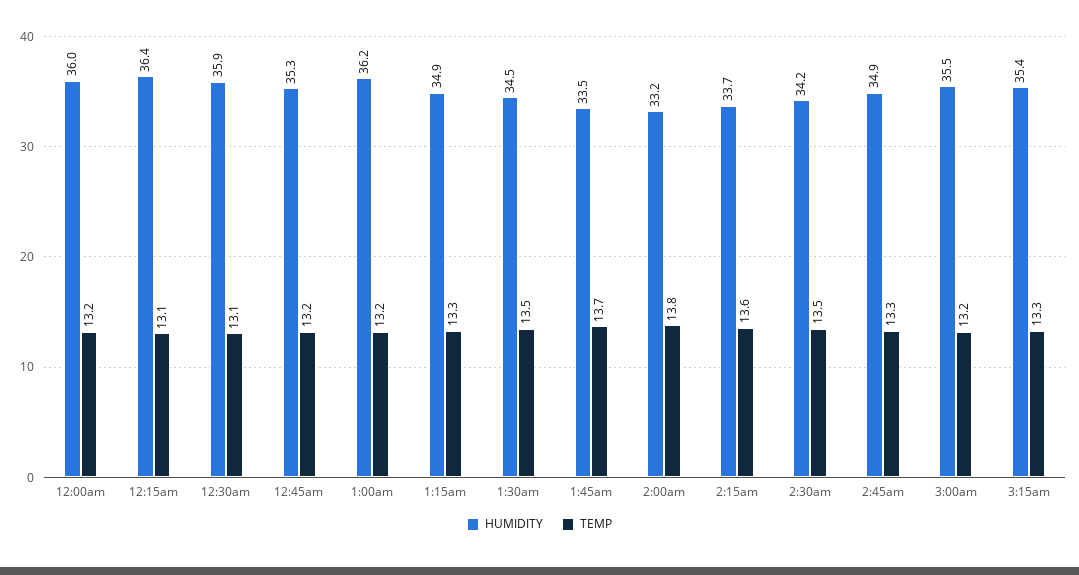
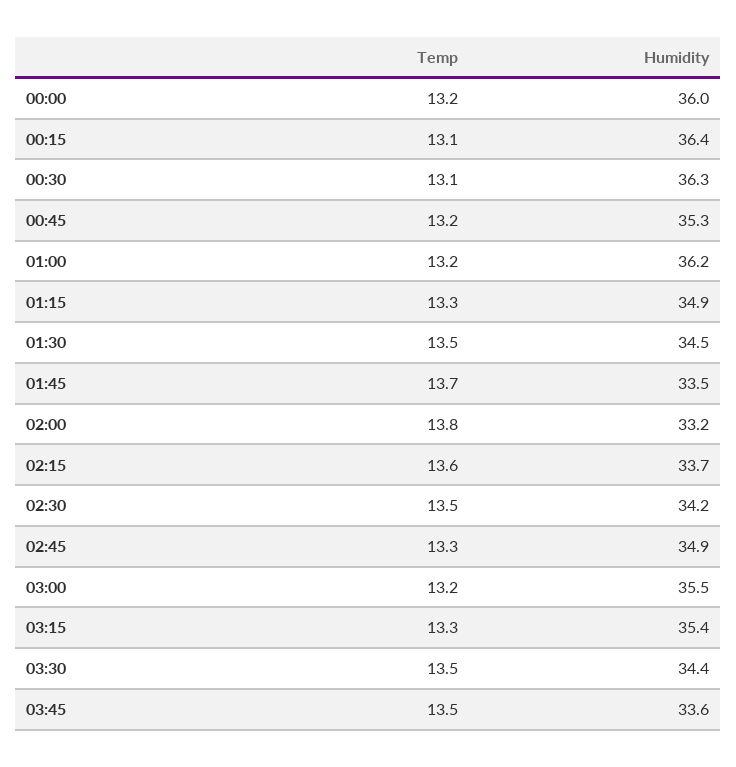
HUMIDITY, 12:30am: 35.9 -> 36.3
TEMP, 03:30: none -> 13.5
HUMIDITY, 03:30: none -> 34.4
TEMP, 03:45: none -> 13.5
HUMIDITY, 03:45: none -> 33.6

